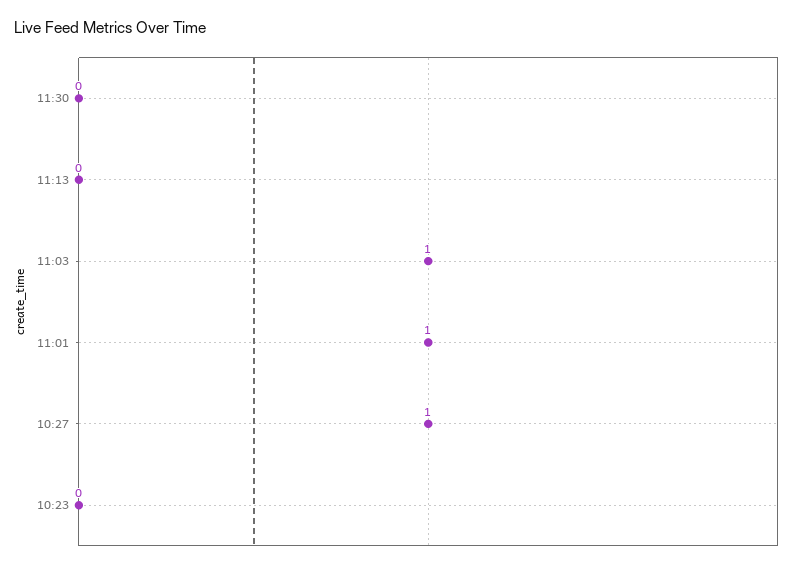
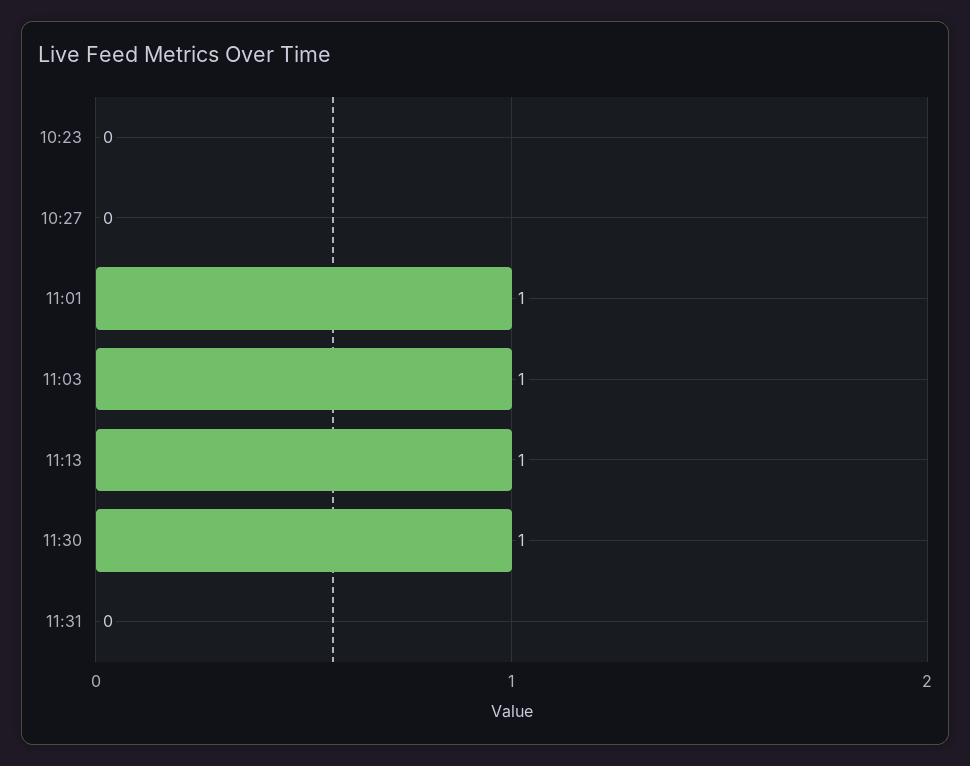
11:30: 0 -> 1
11:13: 0 -> 1
10:27: 1 -> 0
11:31: none -> 0

